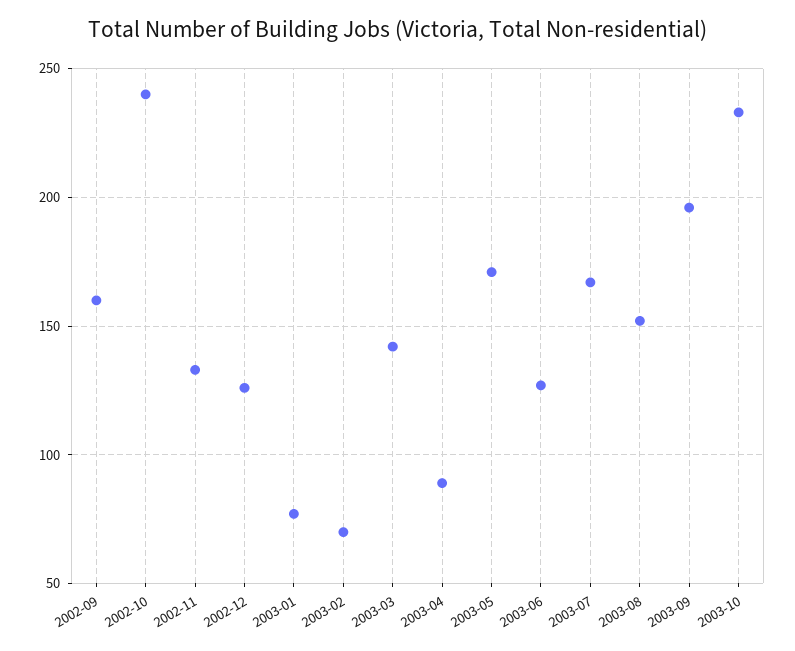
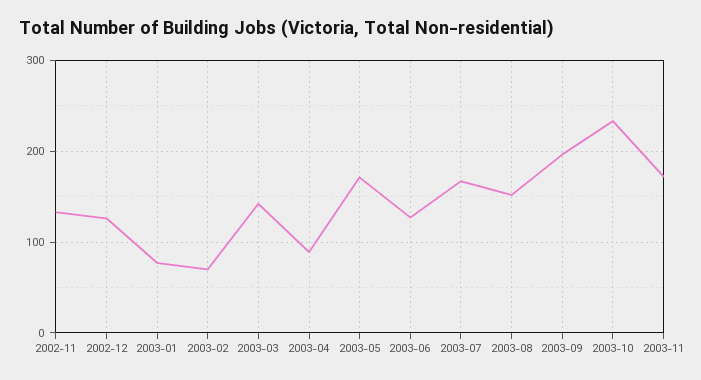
2002-09: 160 -> none
2002-10: 240 -> none
2003-11: none -> 170

